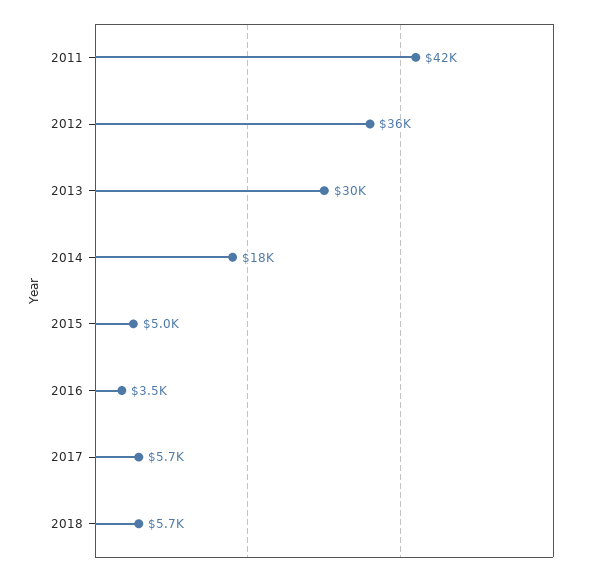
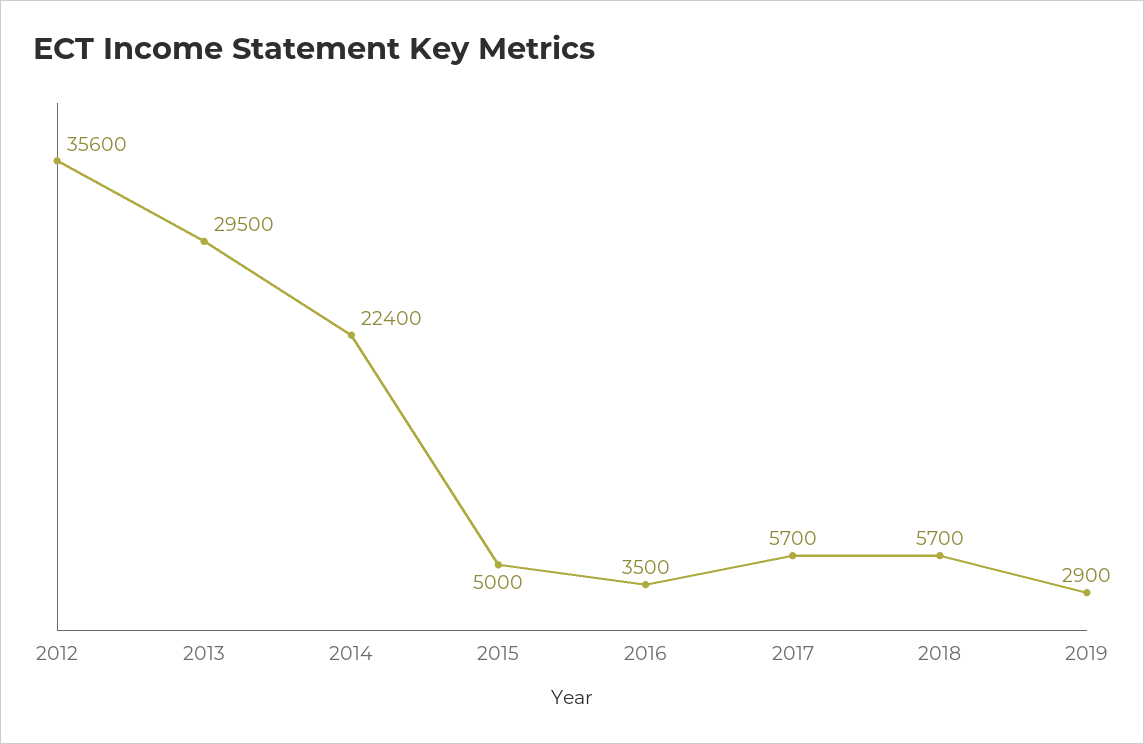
2011: 42000 -> none
2014: 18000 -> 22400
2019: none -> 2900

